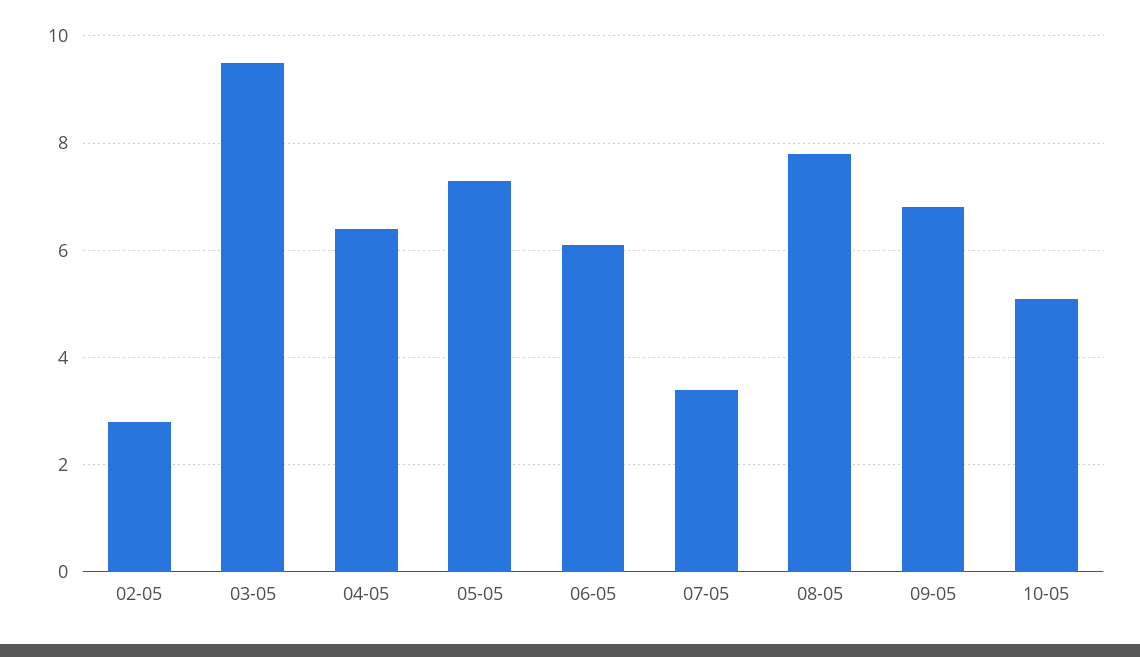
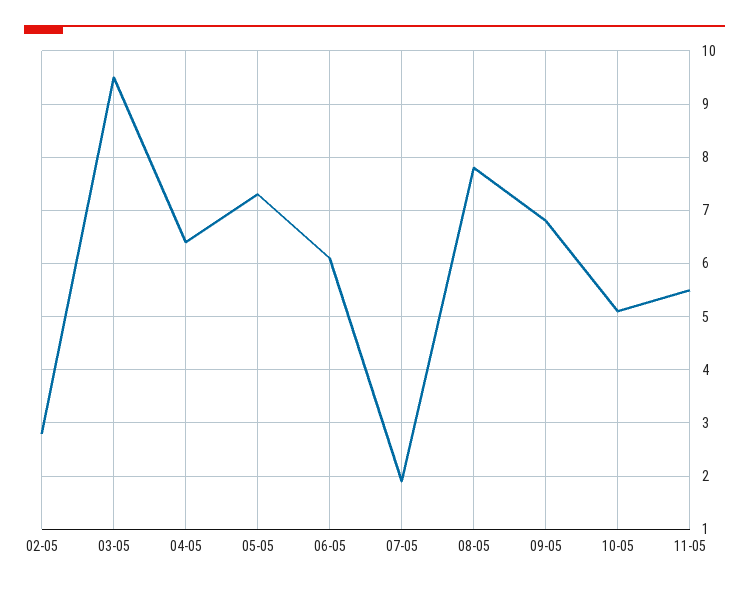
07-05: 3.5 -> 2
11-05: none -> 5.5

